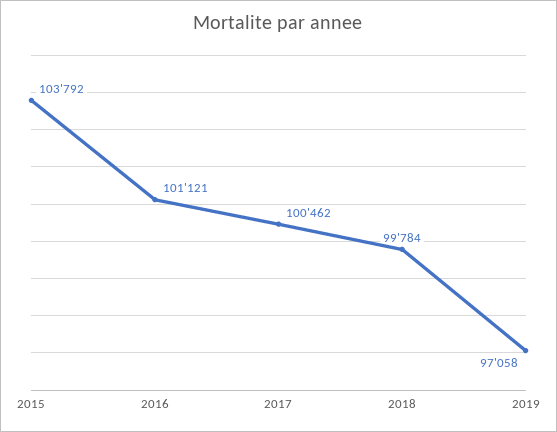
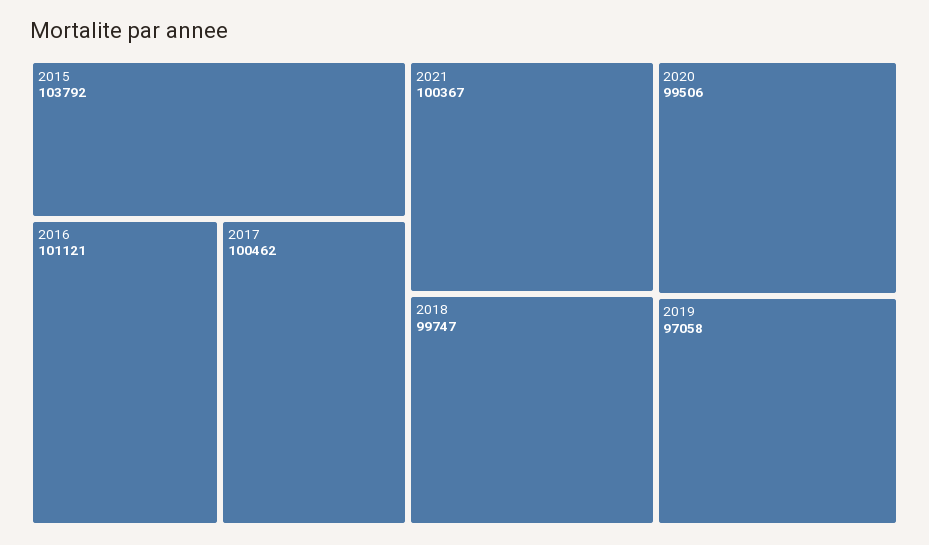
2018: 99784 -> 99747
2021: none -> 100367
2020: none -> 99506

